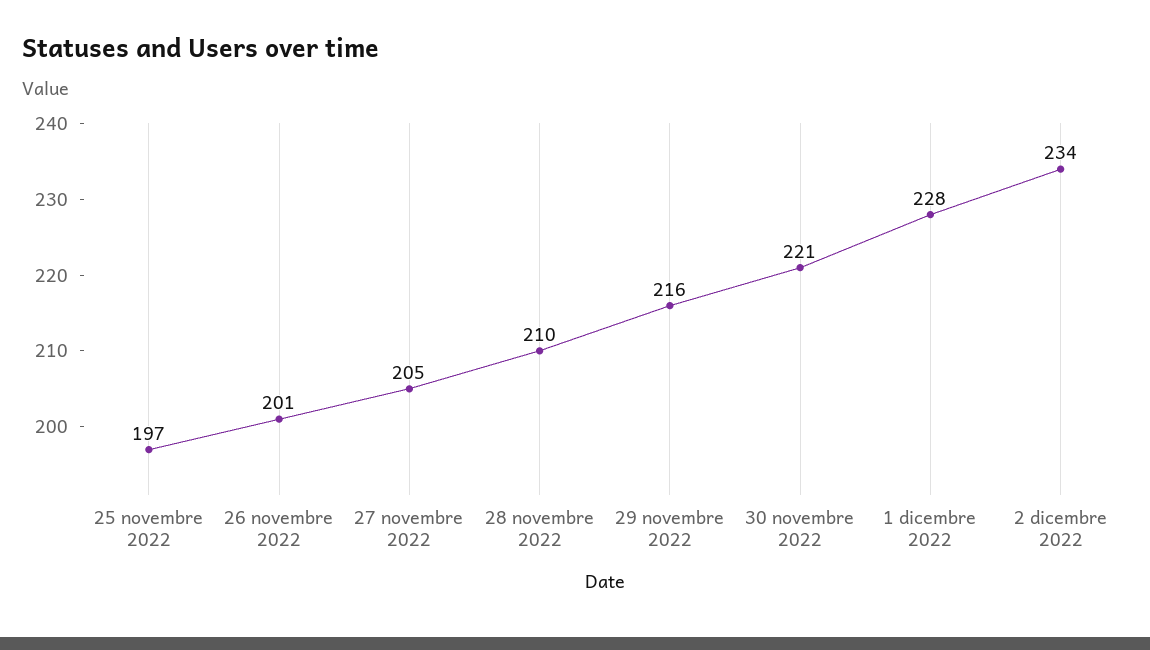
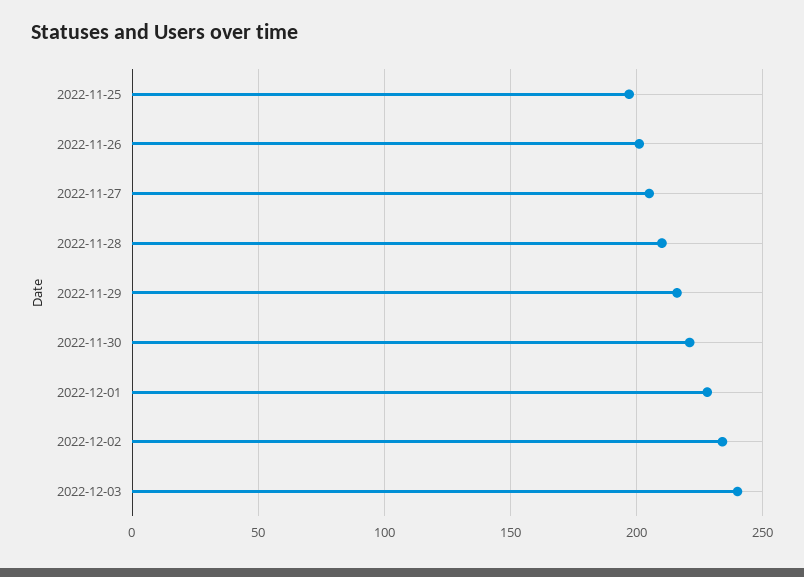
2022-12-03: none -> 240

